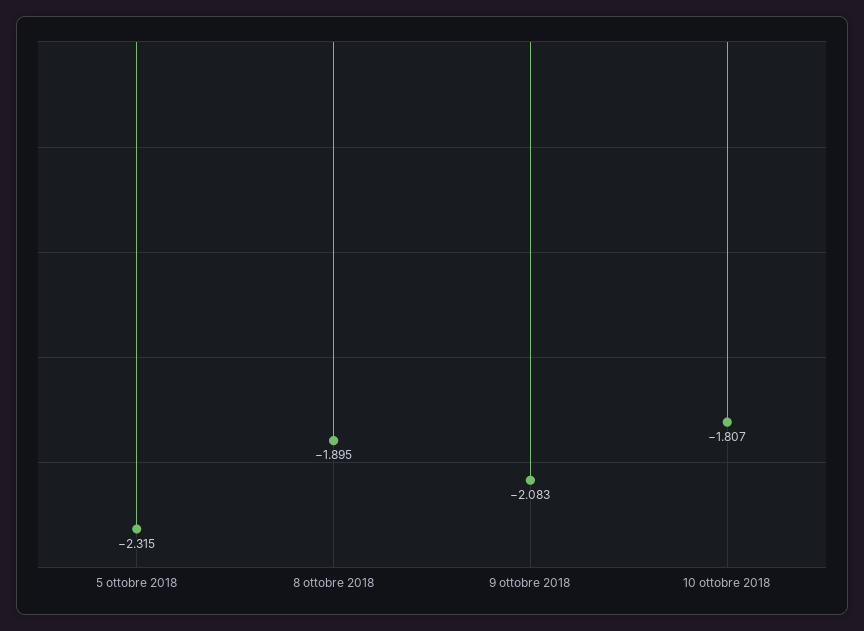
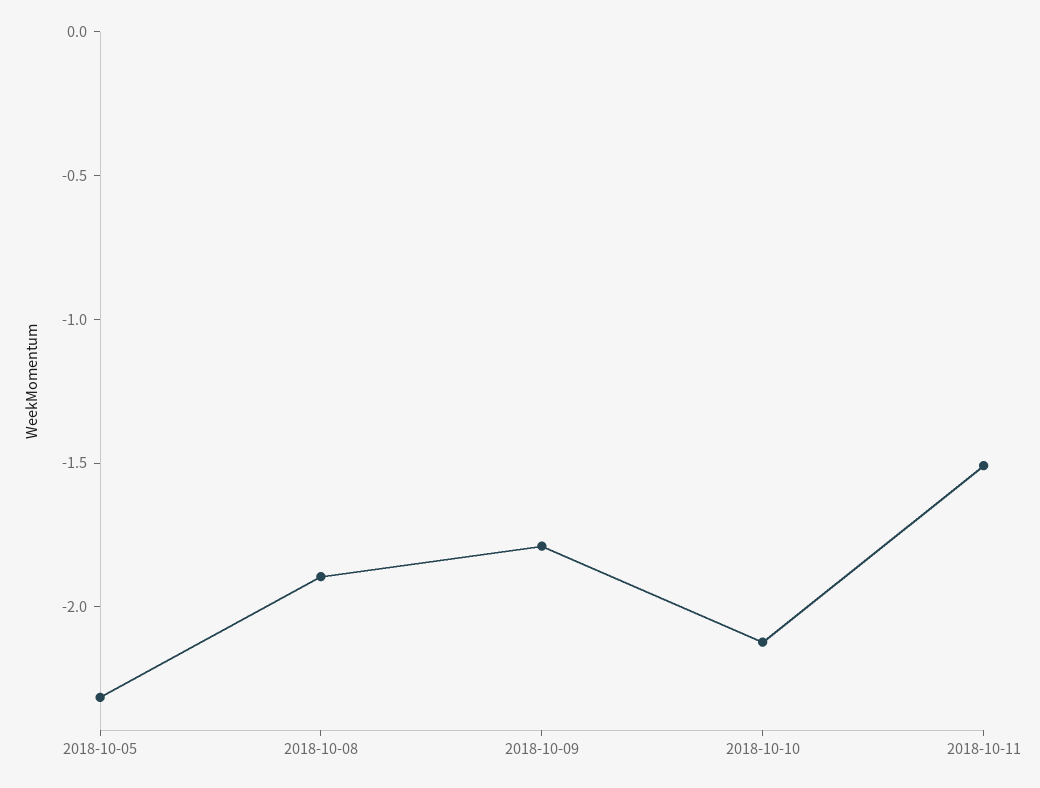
9 ottobre 2018: -2.083 -> -1.8
10 ottobre 2018: -1.807 -> -2.1
2018-10-11: none -> -1.5

